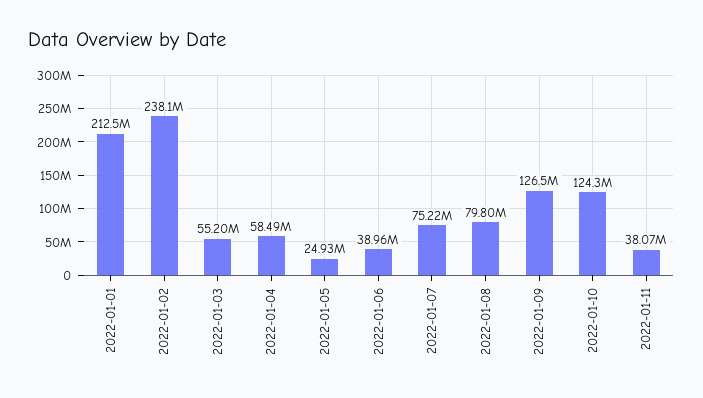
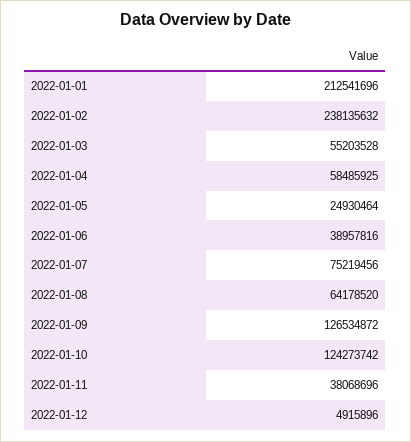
2022-01-08: 79800000 -> 64178520
2022-01-12: none -> 4915896

